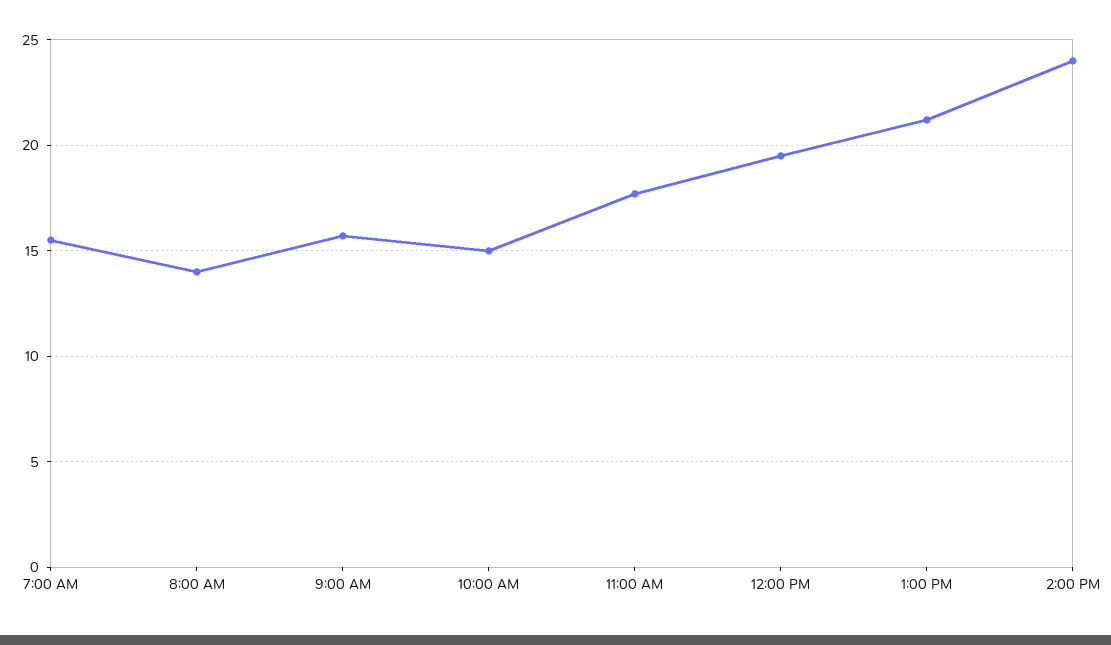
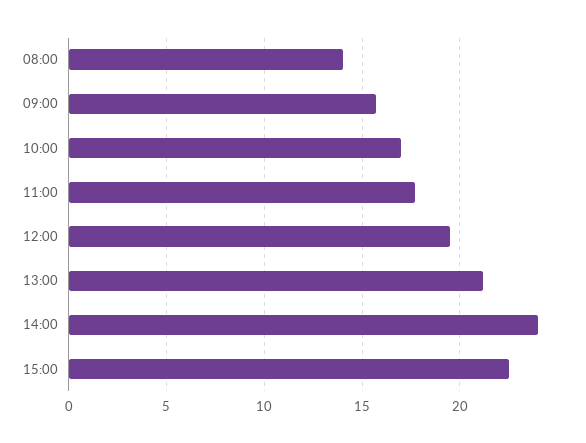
7:00 AM: 15.5 -> none
10:00 AM: 15 -> 17
15:00: none -> 22.5

